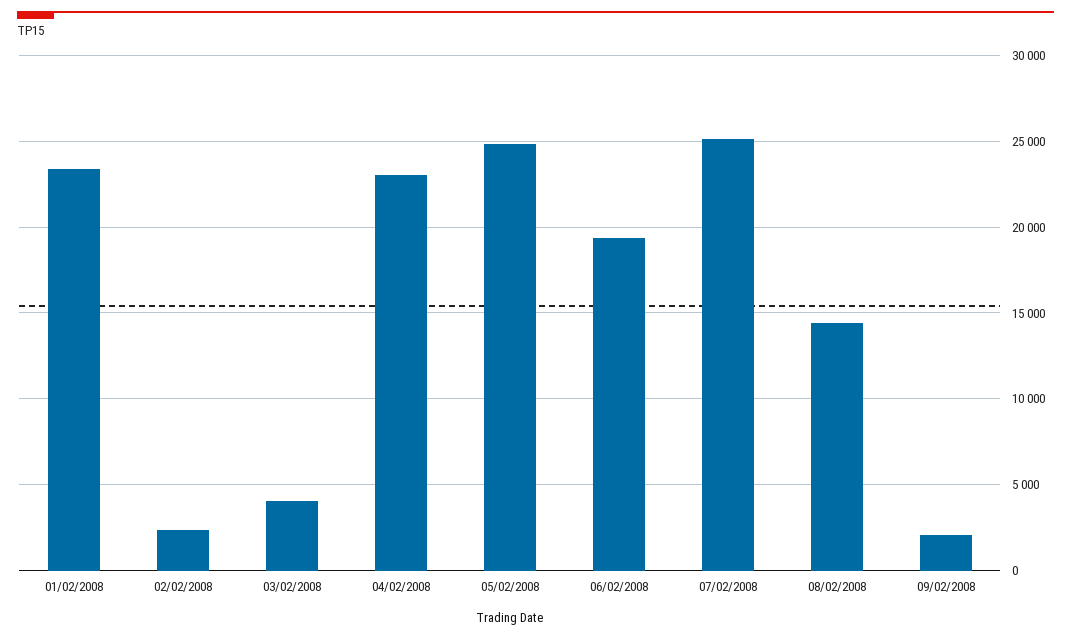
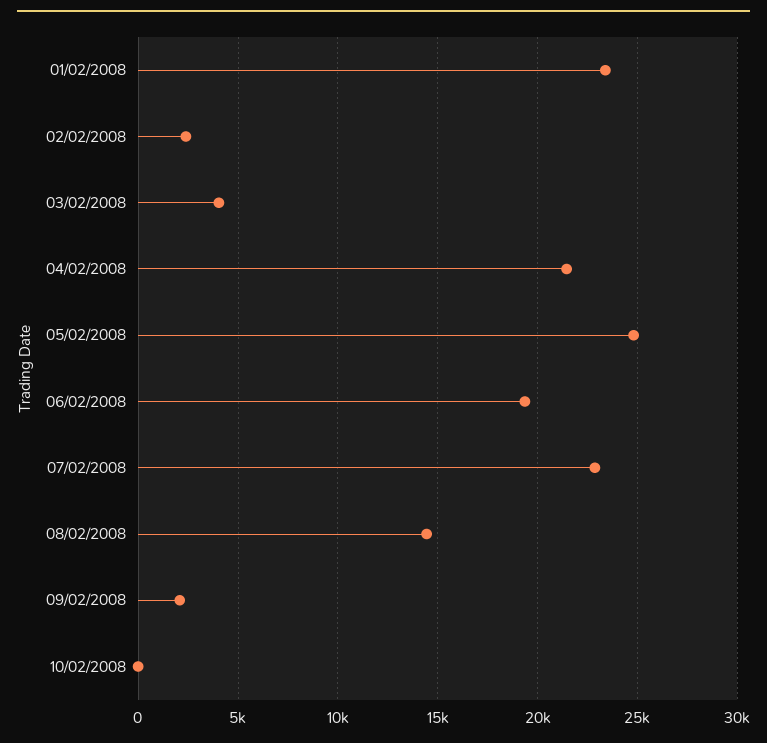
04/02/2008: 23000 -> 21500
07/02/2008: 25000 -> 23000
10/02/2008: none -> 0

